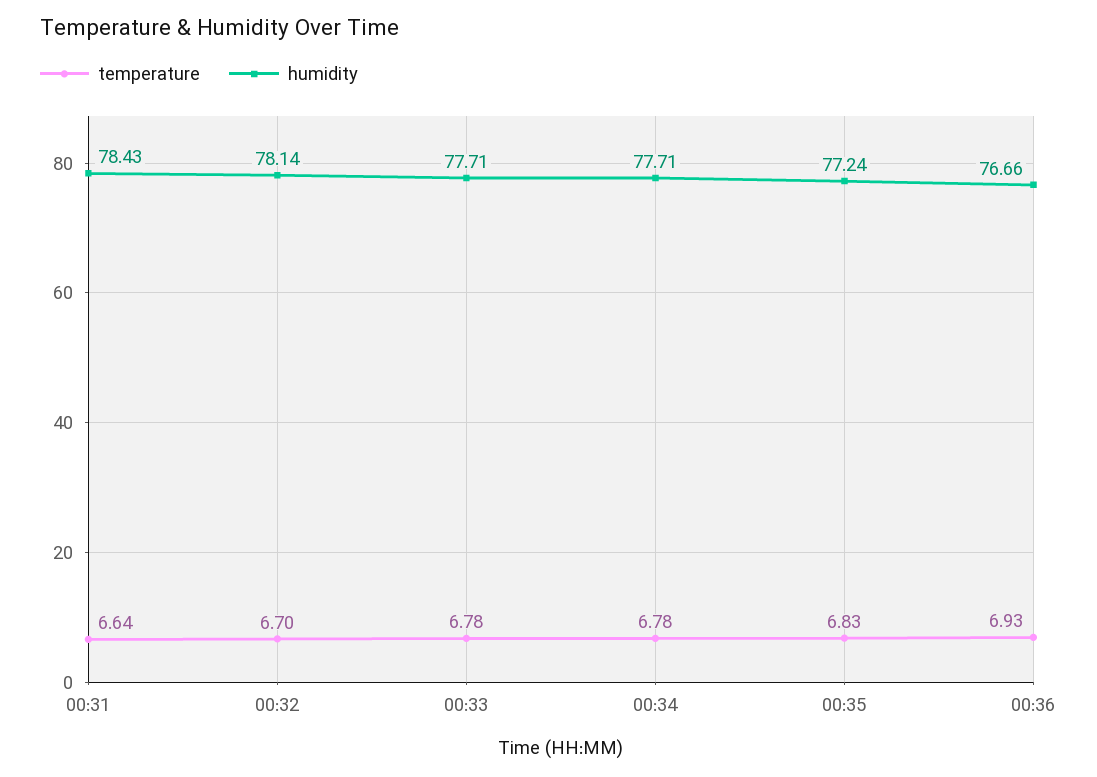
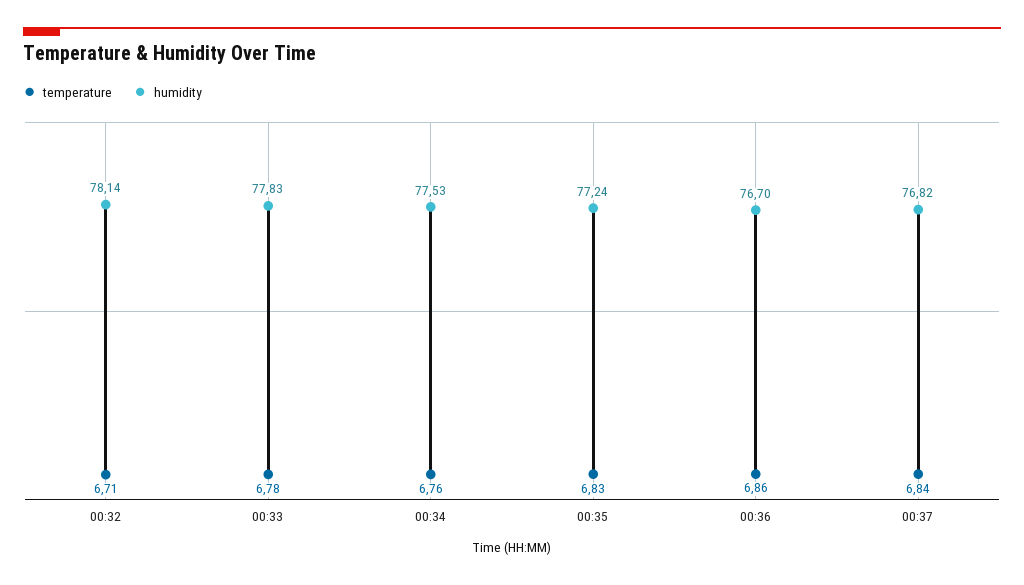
temperature, 00:31: 6.64 -> none
humidity, 00:31: 78.43 -> none
temperature, 00:32: 6.7 -> 6.71
humidity, 00:33: 77.71 -> 77.83
temperature, 00:34: 6.78 -> 6.76
humidity, 00:34: 77.71 -> 77.53
temperature, 00:36: 6.93 -> 6.86
humidity, 00:36: 76.66 -> 76.7
temperature, 00:37: none -> 6.84
humidity, 00:37: none -> 76.82

